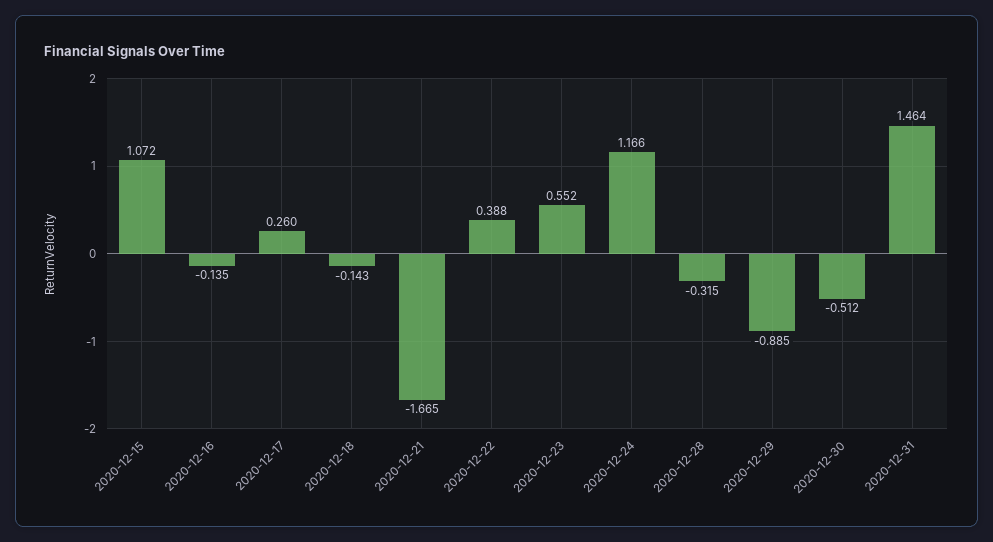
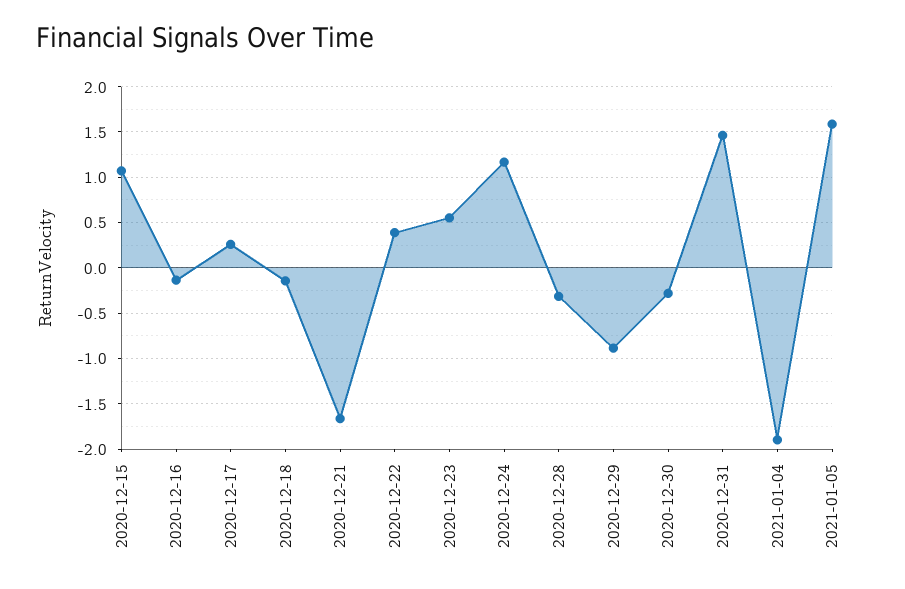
2020-12-30: -0.512 -> -0.3
2021-01-04: none -> -1.9
2021-01-05: none -> 1.6

